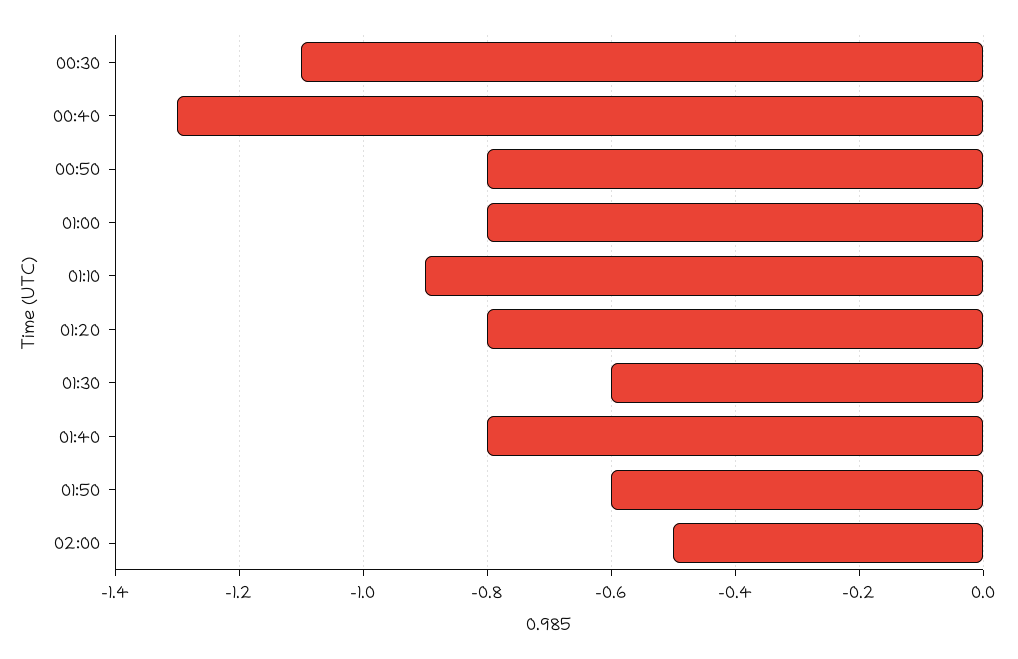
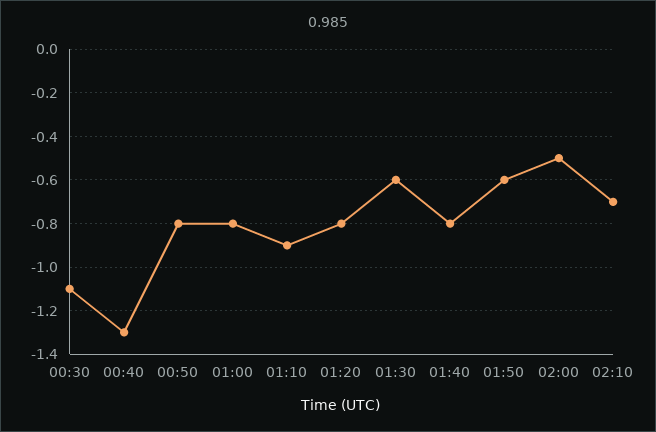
02:10: none -> -0.7

